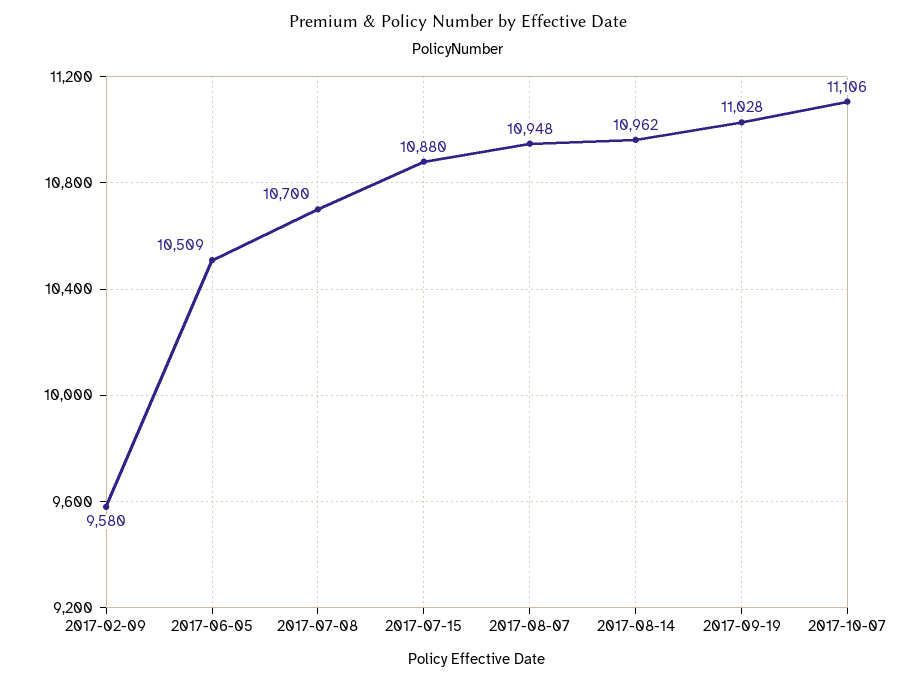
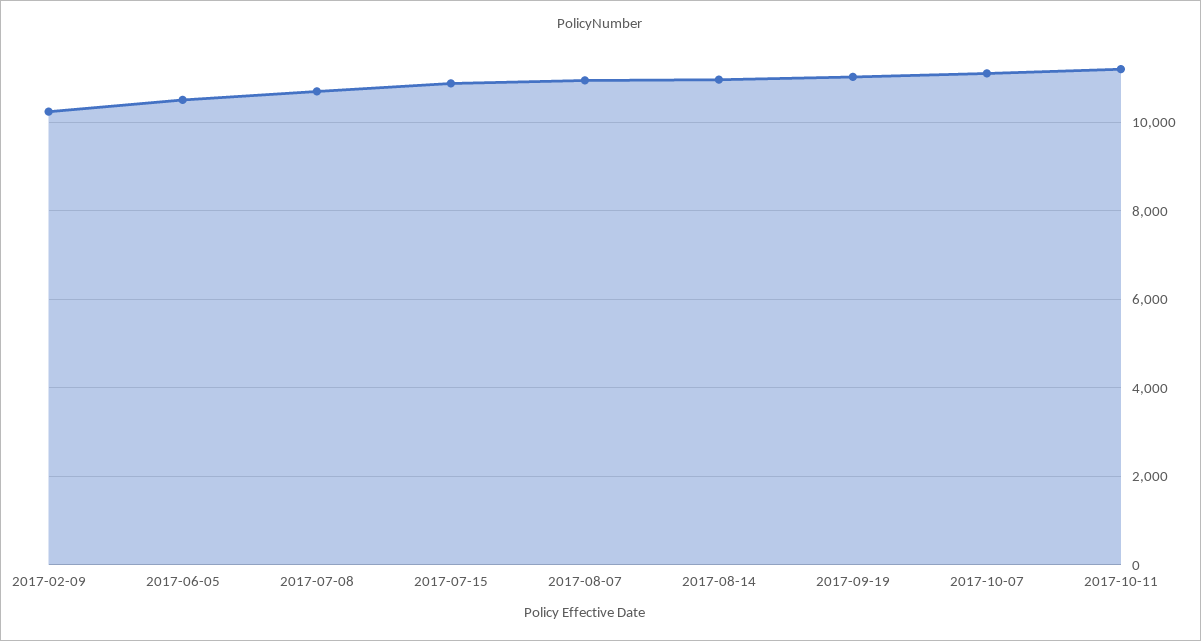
2017-02-09: 9580 -> 10200
2017-10-11: none -> 11200

